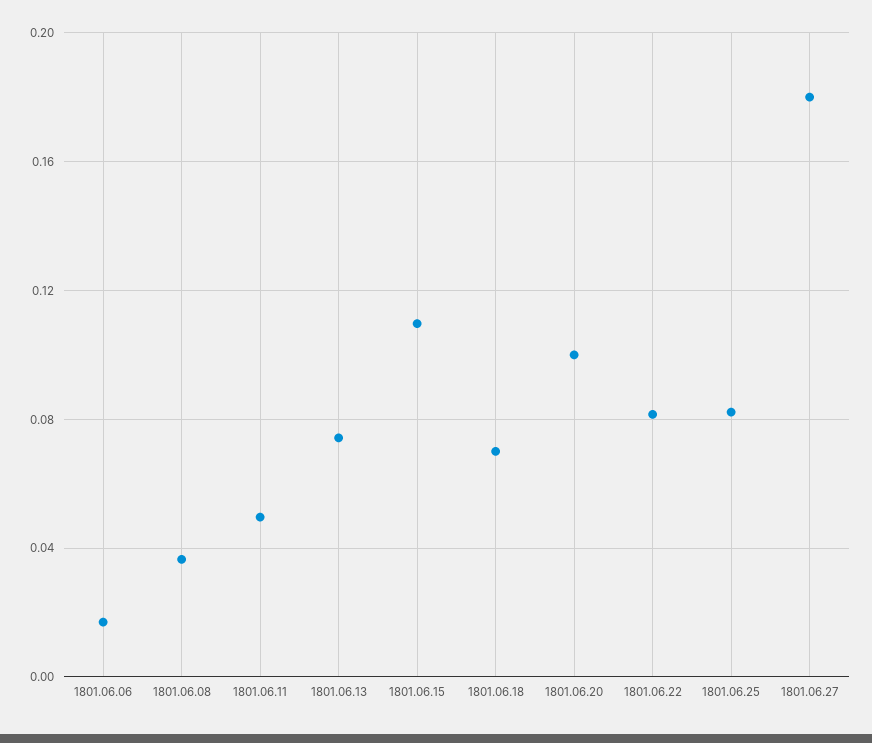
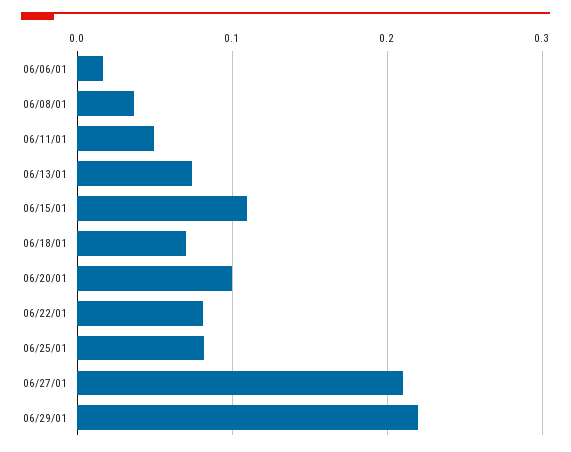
1801.06.27: 0.18 -> 0.21
06/29/01: none -> 0.22

